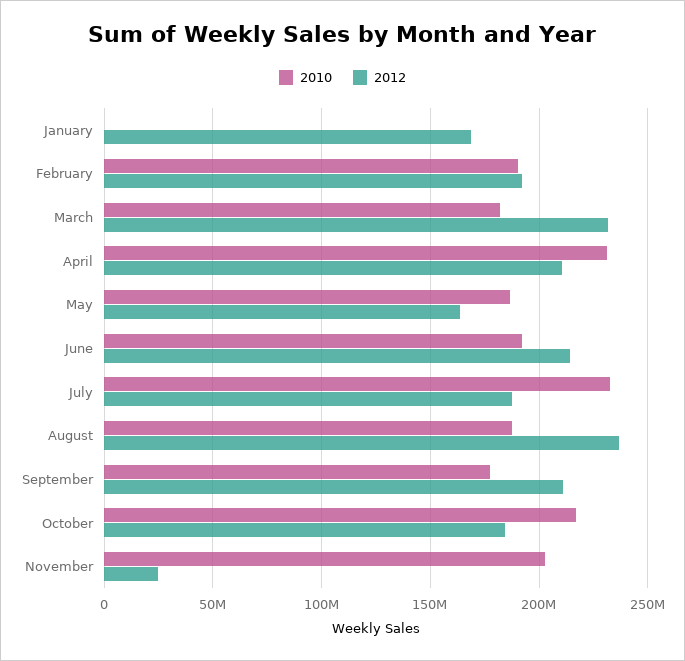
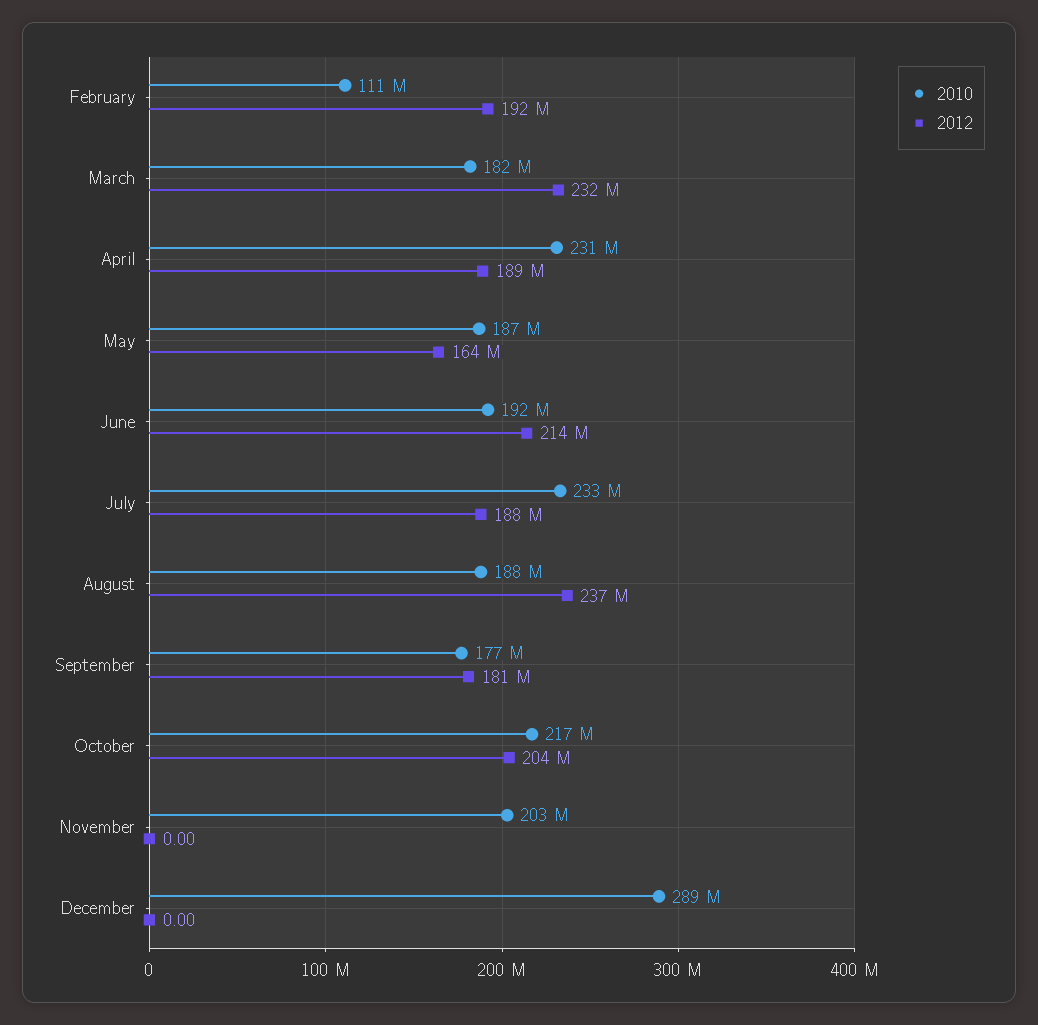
2010, January: 0 -> none
2012, January: 170000000 -> none
2010, February: 190000000 -> 111000000
2012, April: 210000000 -> 189000000
2012, September: 210000000 -> 181000000
2012, October: 185000000 -> 204000000
2012, November: 25000000 -> 0
2010, December: none -> 289000000
2012, December: none -> 0

